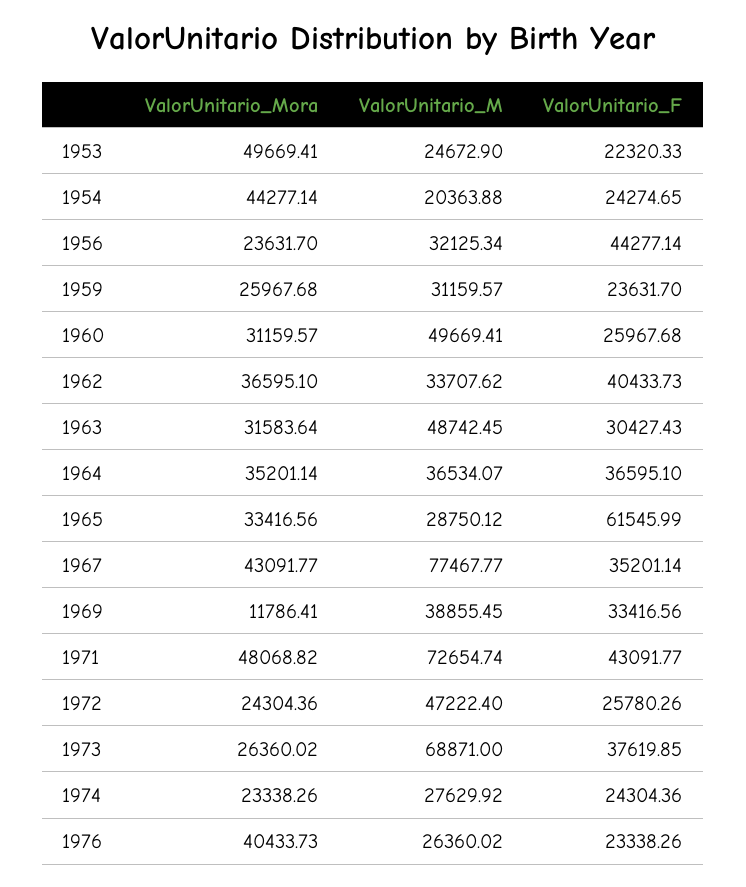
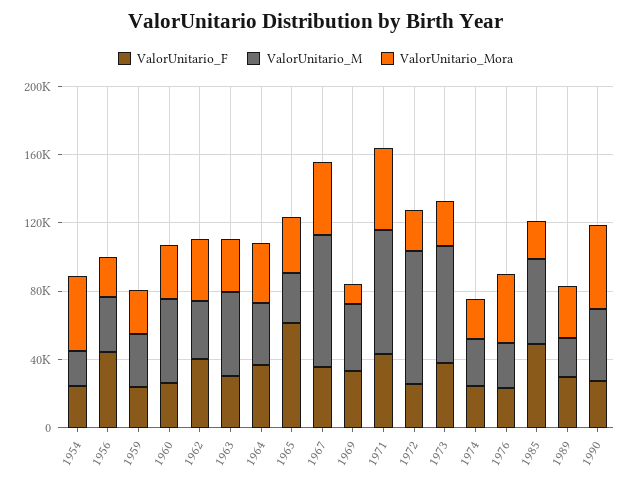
ValorUnitario_Mora, 1953: 49669.41 -> none
ValorUnitario_M, 1953: 24672.9 -> none
ValorUnitario_F, 1953: 22320.33 -> none
ValorUnitario_M, 1972: 47222.4 -> 80000
ValorUnitario_F, 1985: none -> 50000
ValorUnitario_M, 1985: none -> 50000
ValorUnitario_Mora, 1985: none -> 20000
ValorUnitario_F, 1989: none -> 30000
ValorUnitario_M, 1989: none -> 20000
ValorUnitario_Mora, 1989: none -> 30000
ValorUnitario_F, 1990: none -> 30000
ValorUnitario_M, 1990: none -> 40000
ValorUnitario_Mora, 1990: none -> 50000

